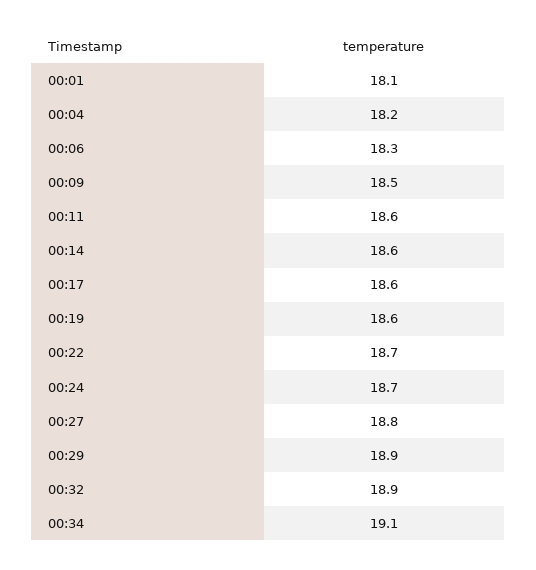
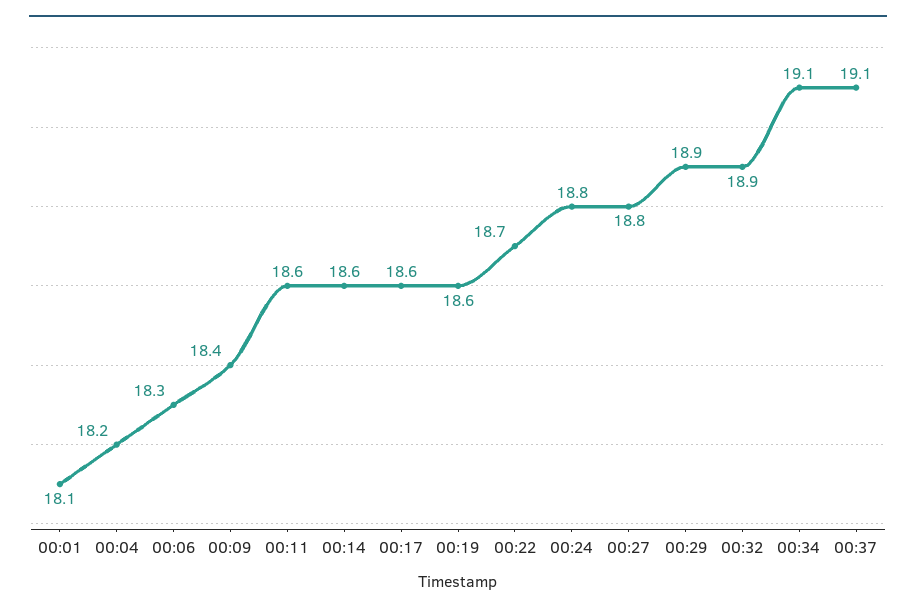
00:09: 18.5 -> 18.4
00:24: 18.7 -> 18.8
00:37: none -> 19.1

